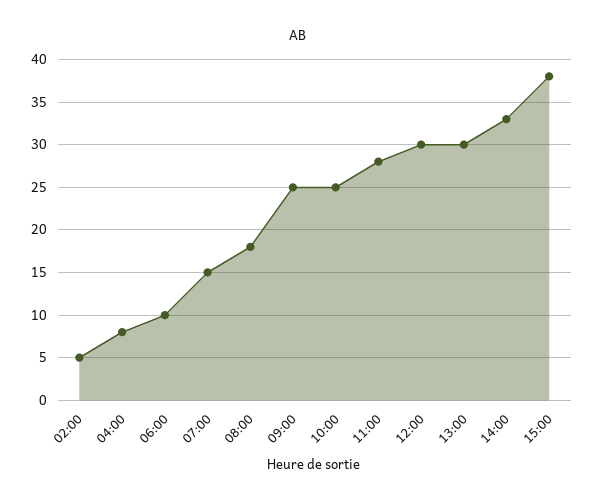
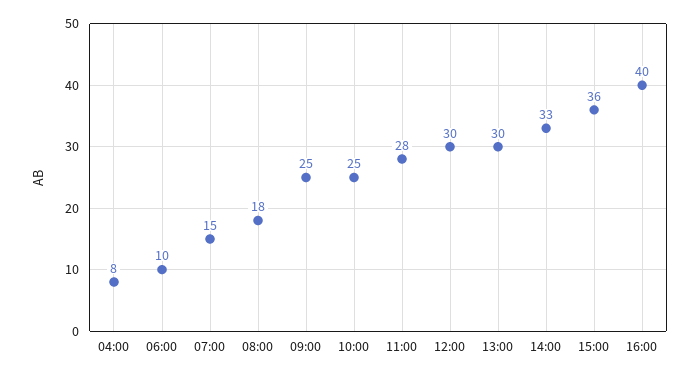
02:00: 5 -> none
15:00: 38 -> 36
16:00: none -> 40

